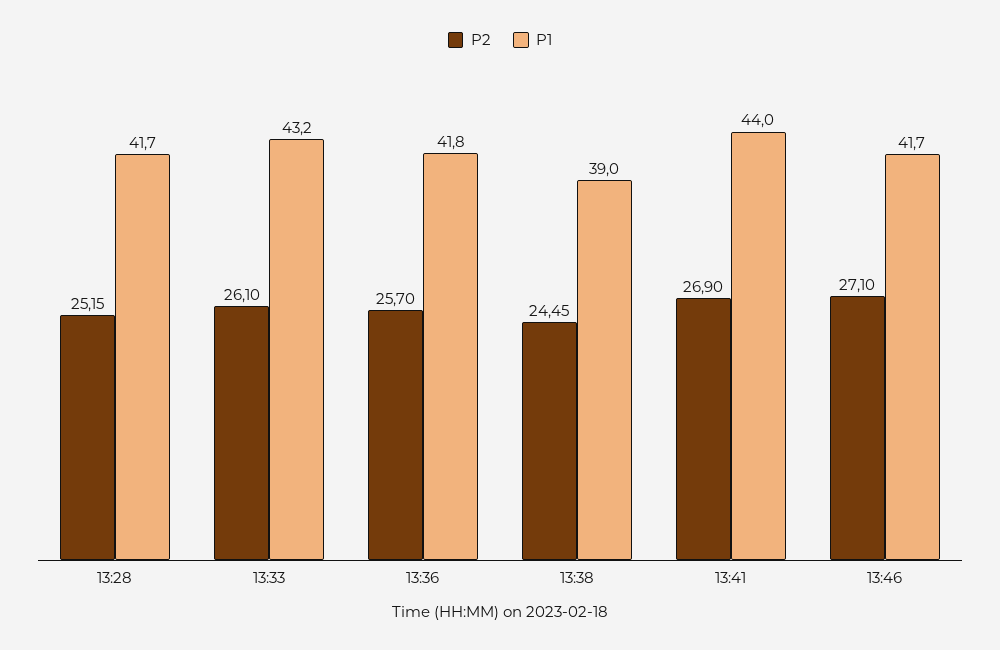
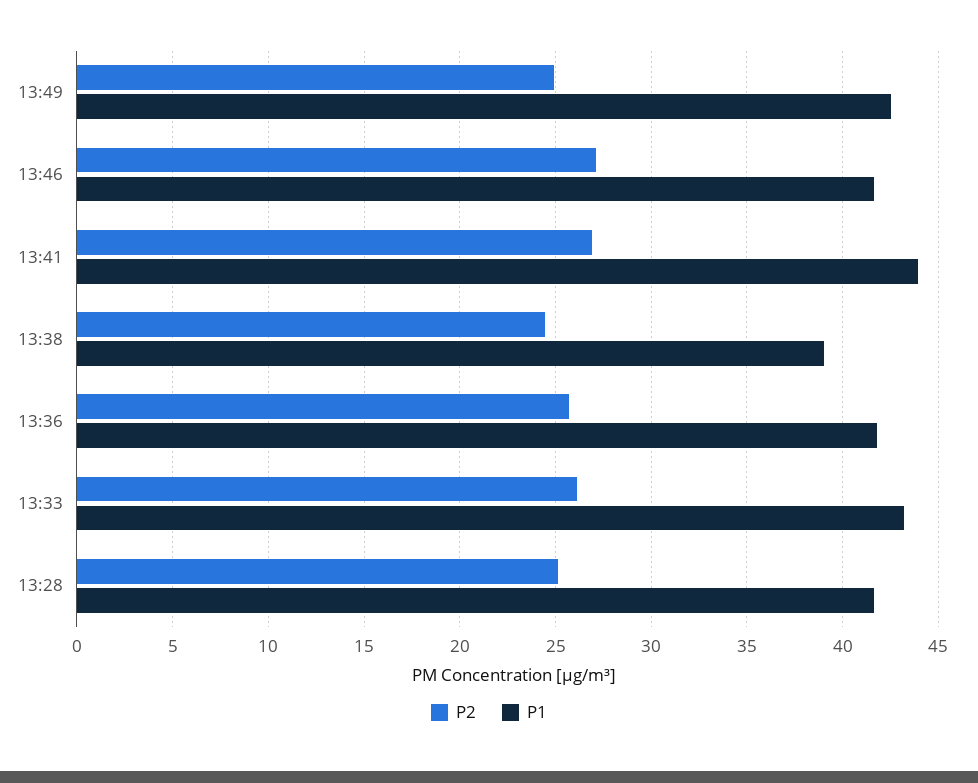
P2, 13:49: none -> 25
P1, 13:49: none -> 42.5

